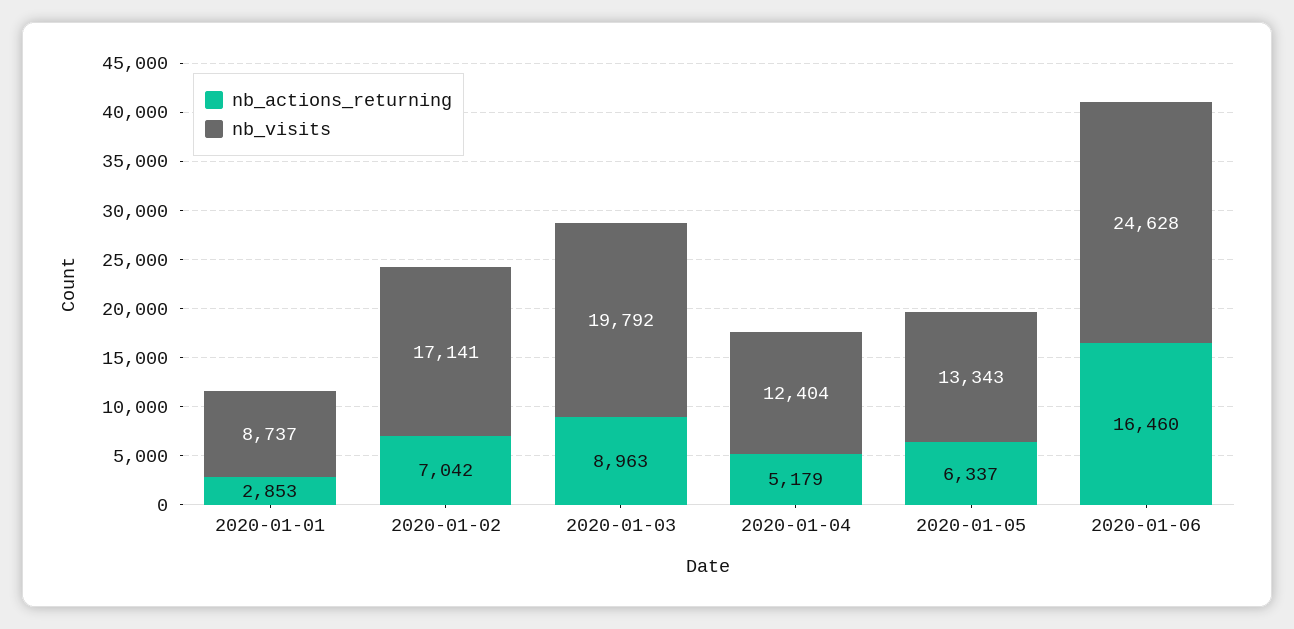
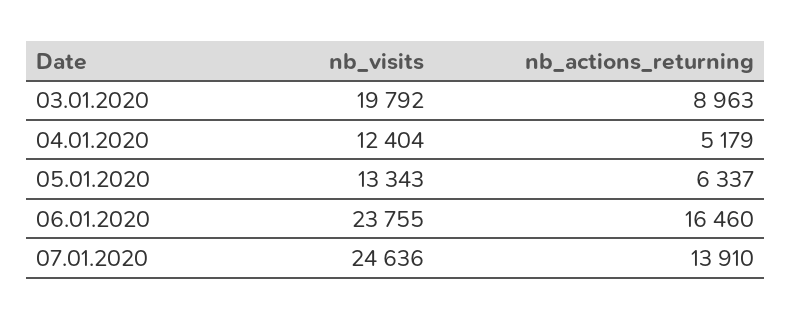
nb_actions_returning, 2020-01-01: 2853 -> none
nb_visits, 2020-01-01: 8737 -> none
nb_actions_returning, 2020-01-02: 7042 -> none
nb_visits, 2020-01-02: 17141 -> none
nb_visits, 2020-01-06: 24628 -> 23755
nb_visits, 07.01.2020: none -> 24636
nb_actions_returning, 07.01.2020: none -> 13910

